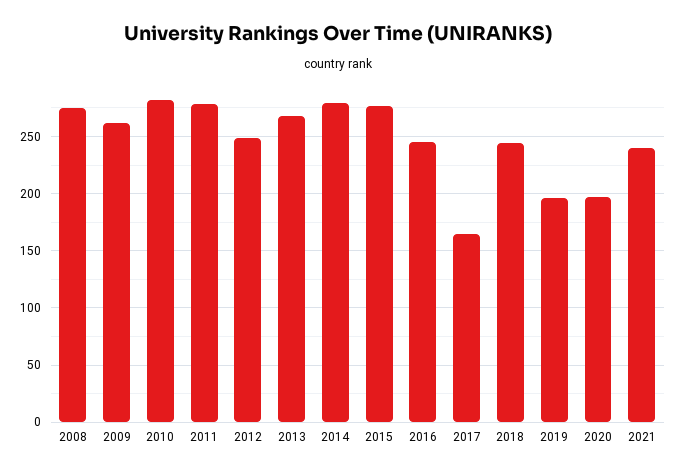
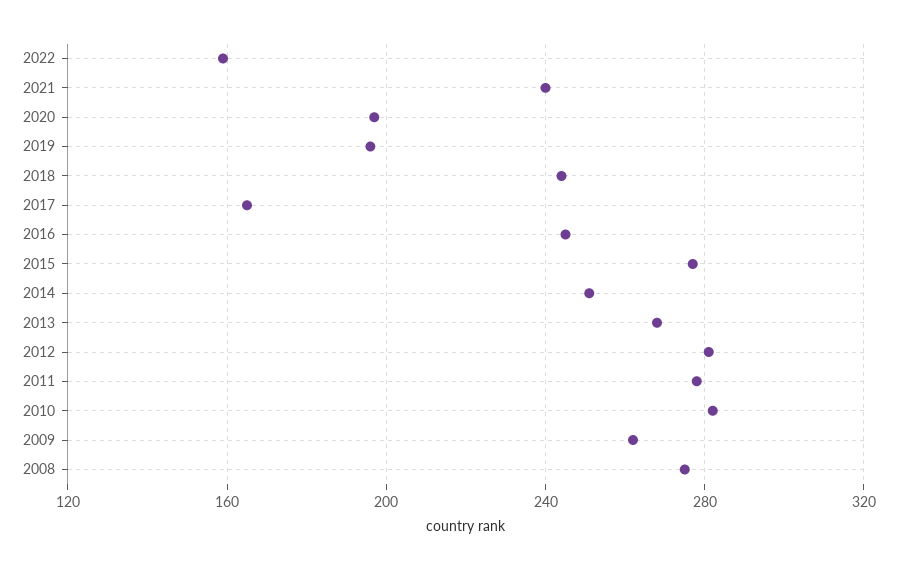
2012: 250 -> 280
2014: 280 -> 250
2022: none -> 160

